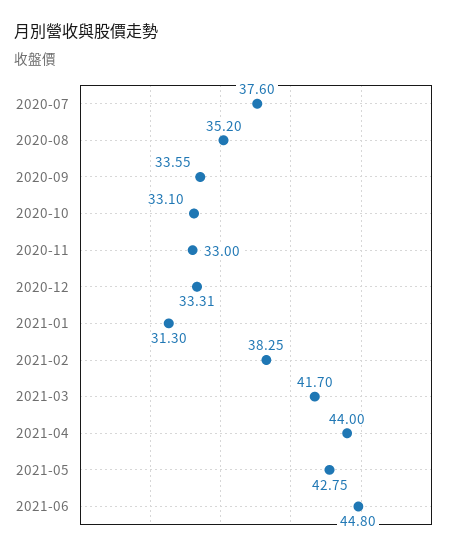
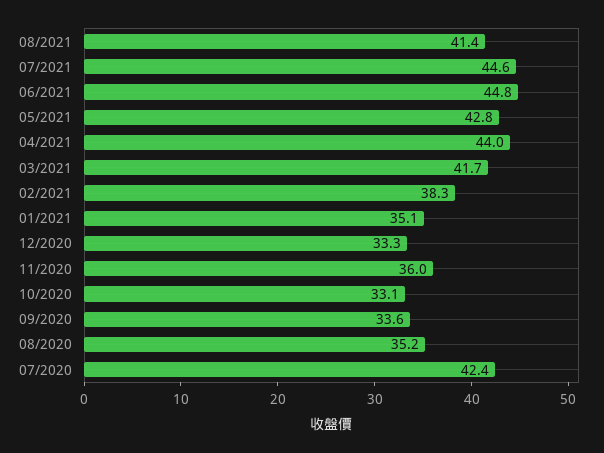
2020-07: 37.6 -> 42.4
2020-11: 33 -> 36
2021-01: 31.3 -> 35.1
08/2021: none -> 41.4
07/2021: none -> 44.6

